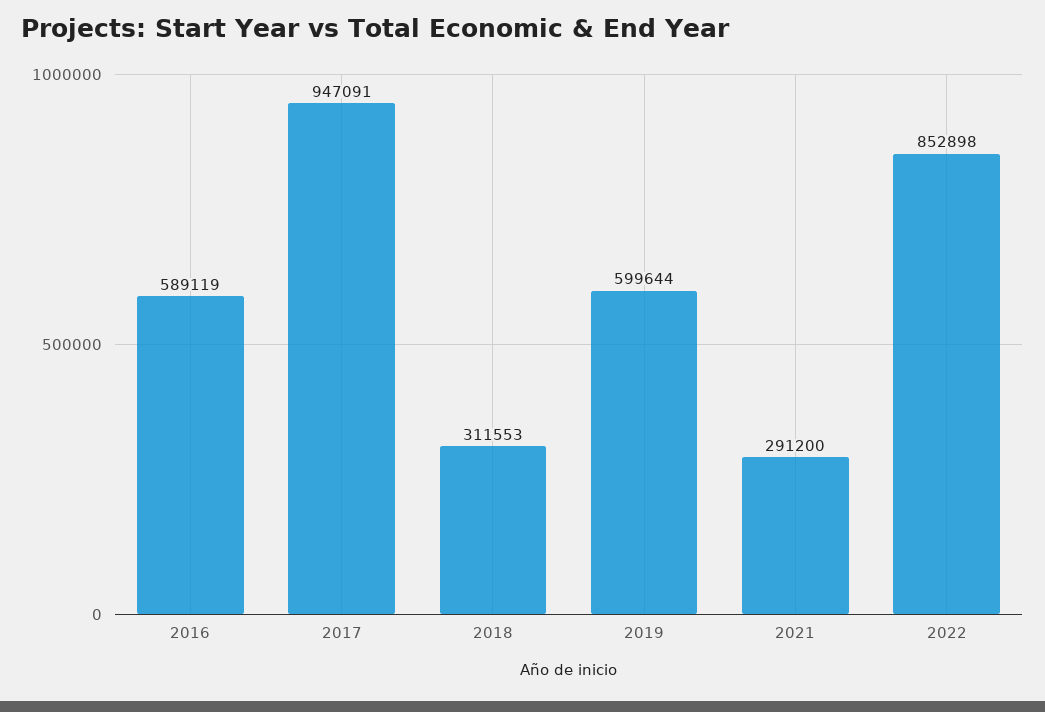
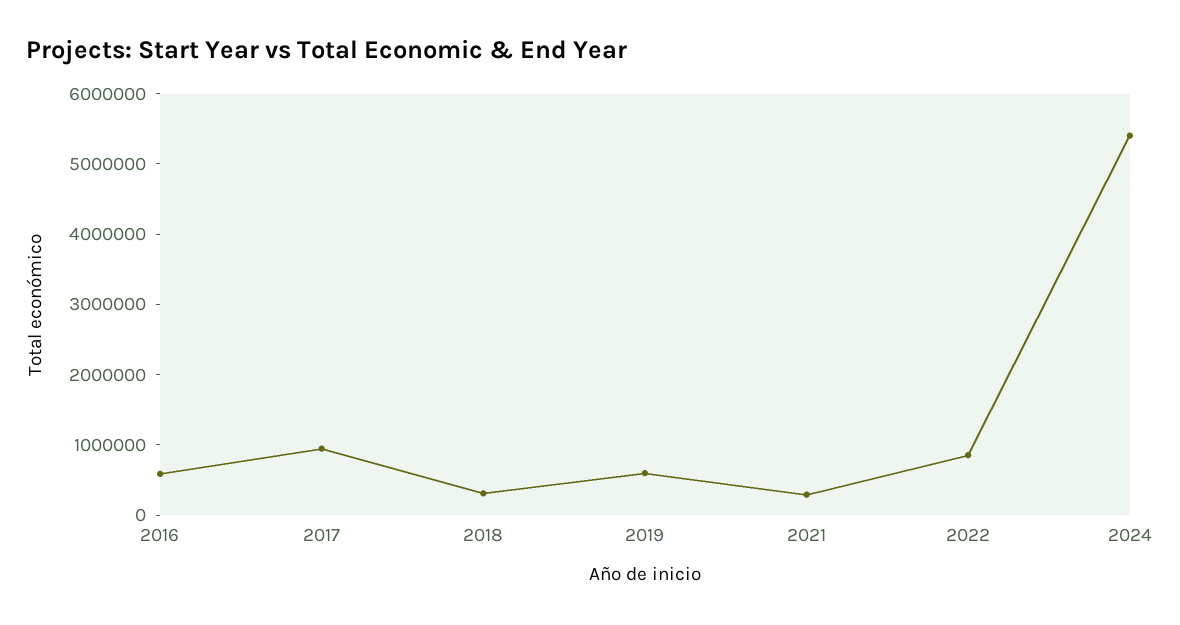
2024: none -> 5400000

